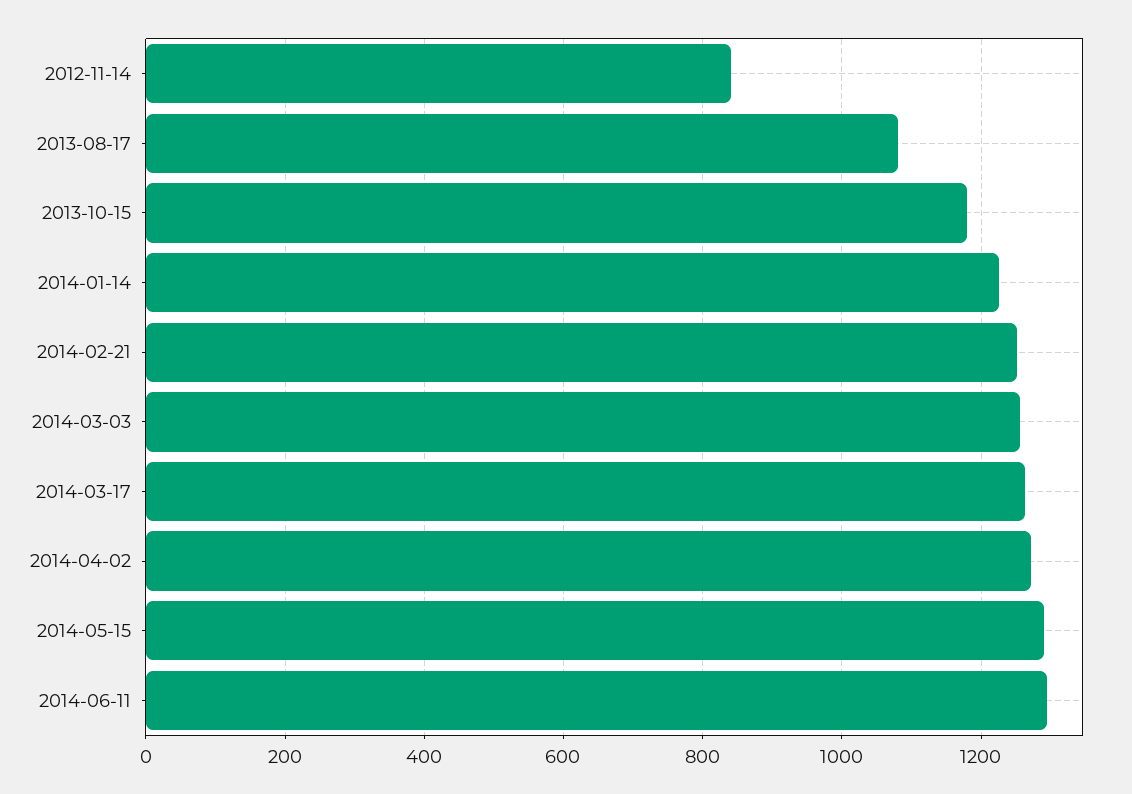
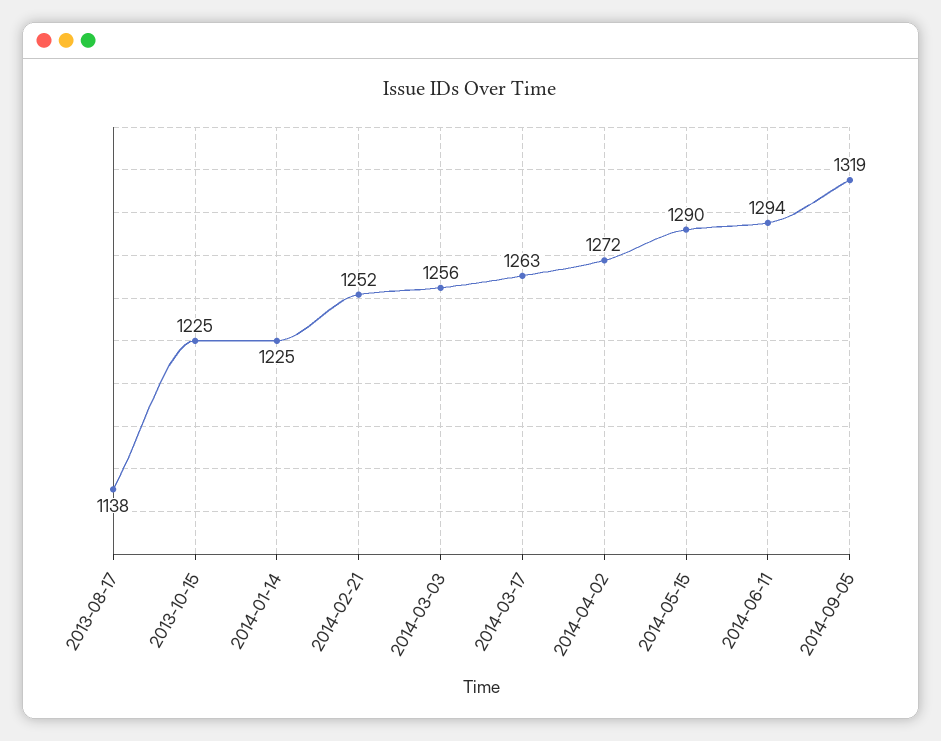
2012-11-14: 840 -> none
2013-08-17: 1080 -> 1138
2013-10-15: 1180 -> 1225
2014-09-05: none -> 1319

